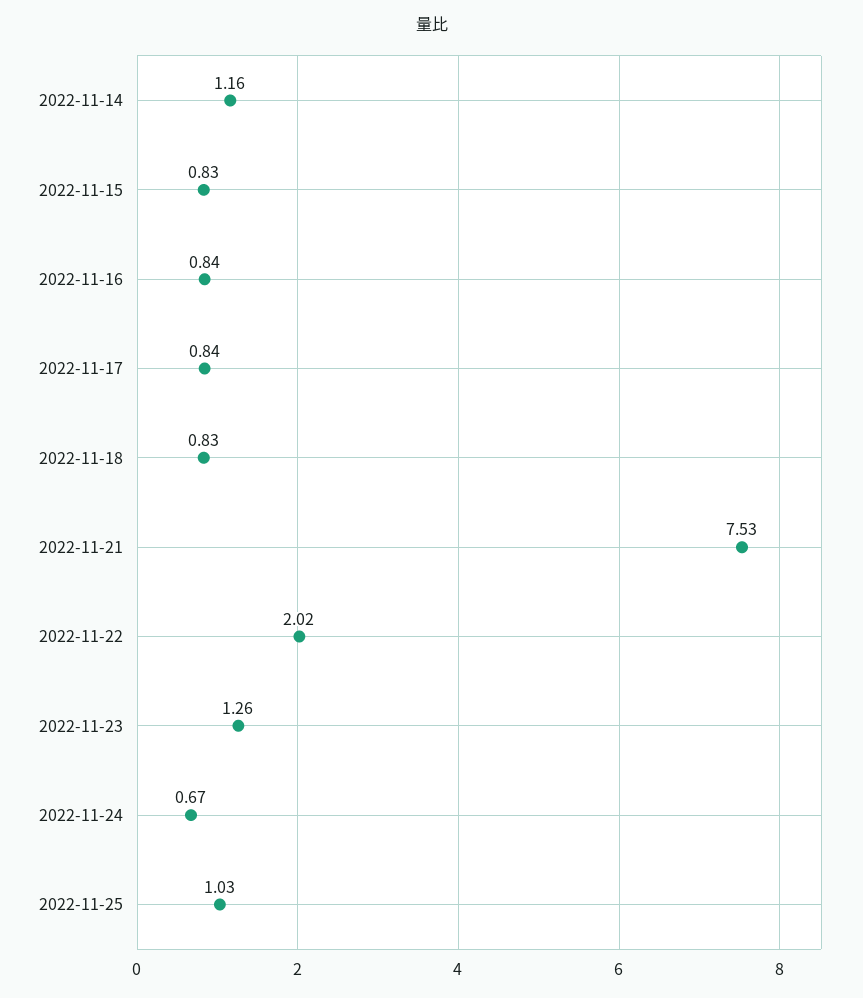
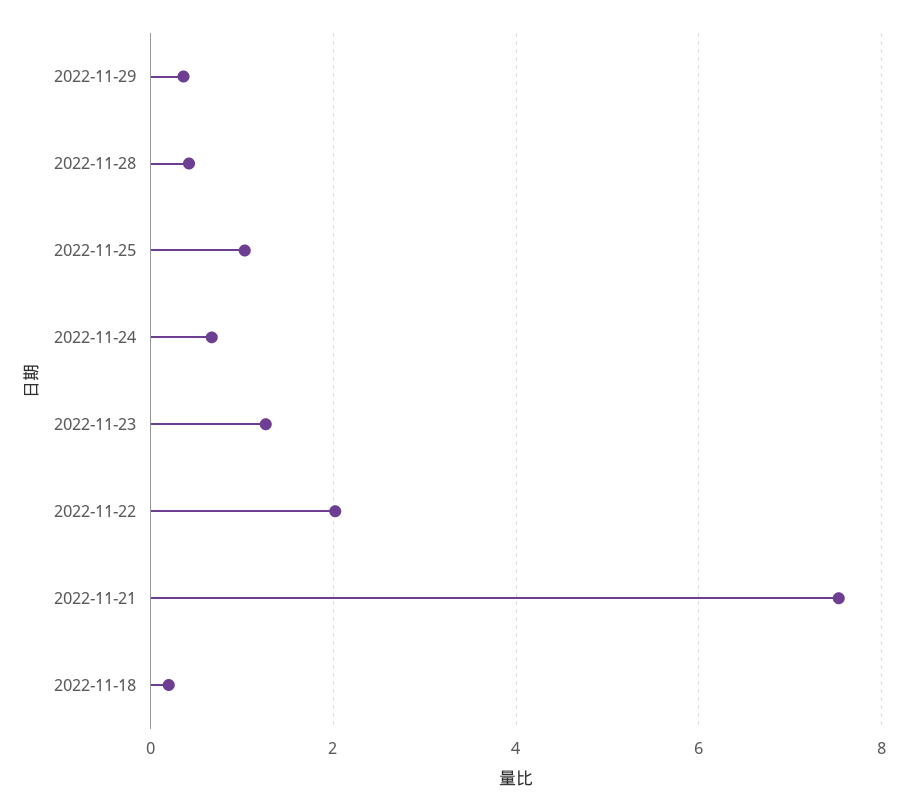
2022-11-14: 1.16 -> none
2022-11-15: 0.83 -> none
2022-11-16: 0.84 -> none
2022-11-17: 0.84 -> none
2022-11-18: 0.83 -> 0.2
2022-11-29: none -> 0.4
2022-11-28: none -> 0.4

